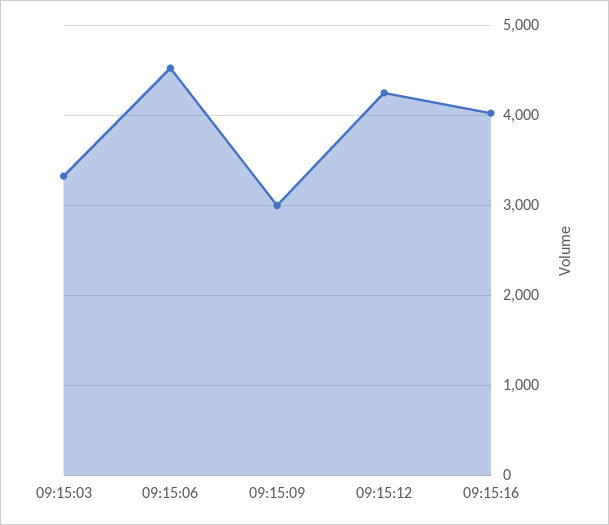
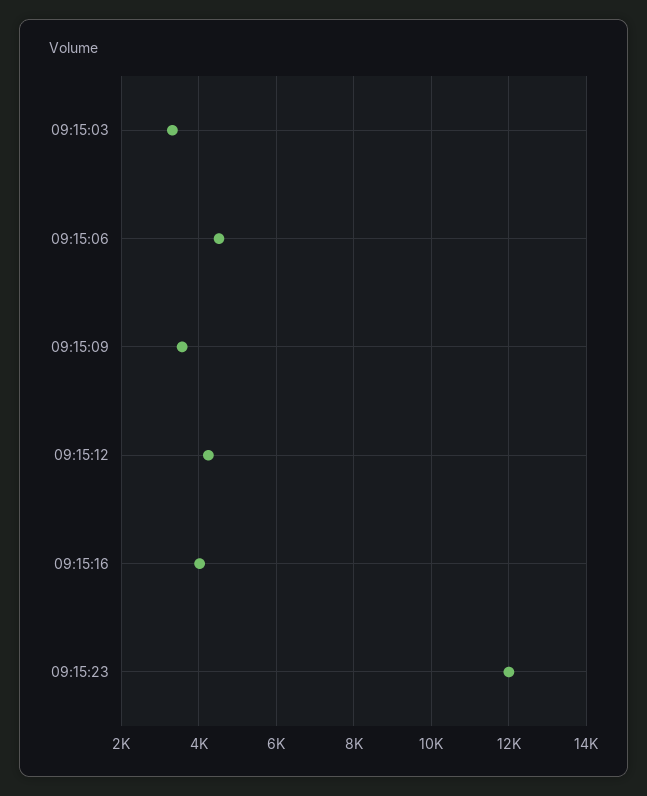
09:15:09: 3000 -> 3600
09:15:23: none -> 12000

